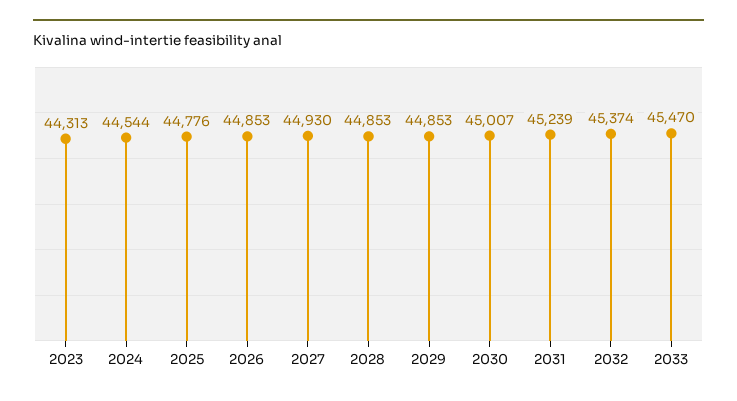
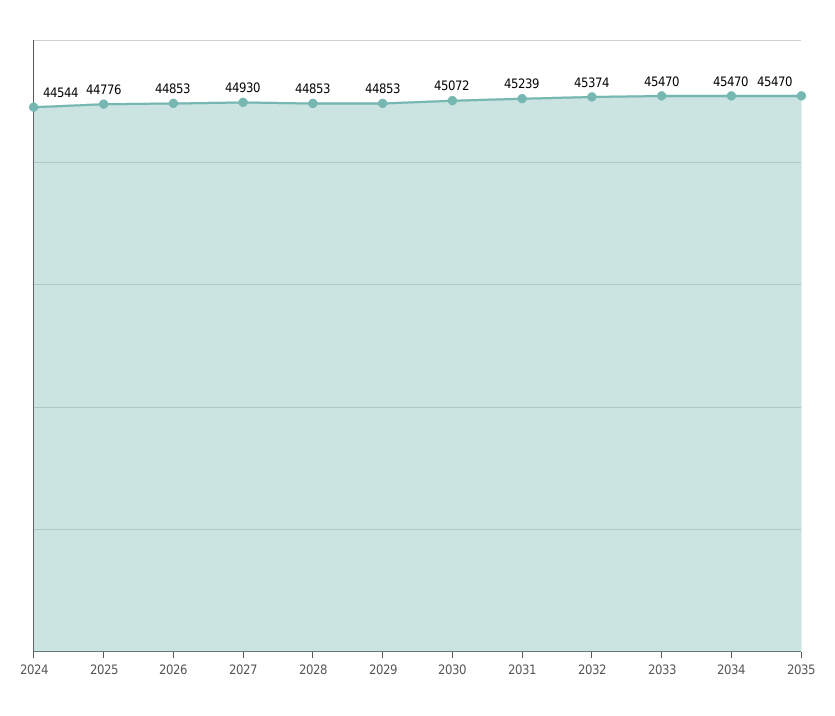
2023: 44313 -> none
2030: 45007 -> 45072
2034: none -> 45470
2035: none -> 45470

